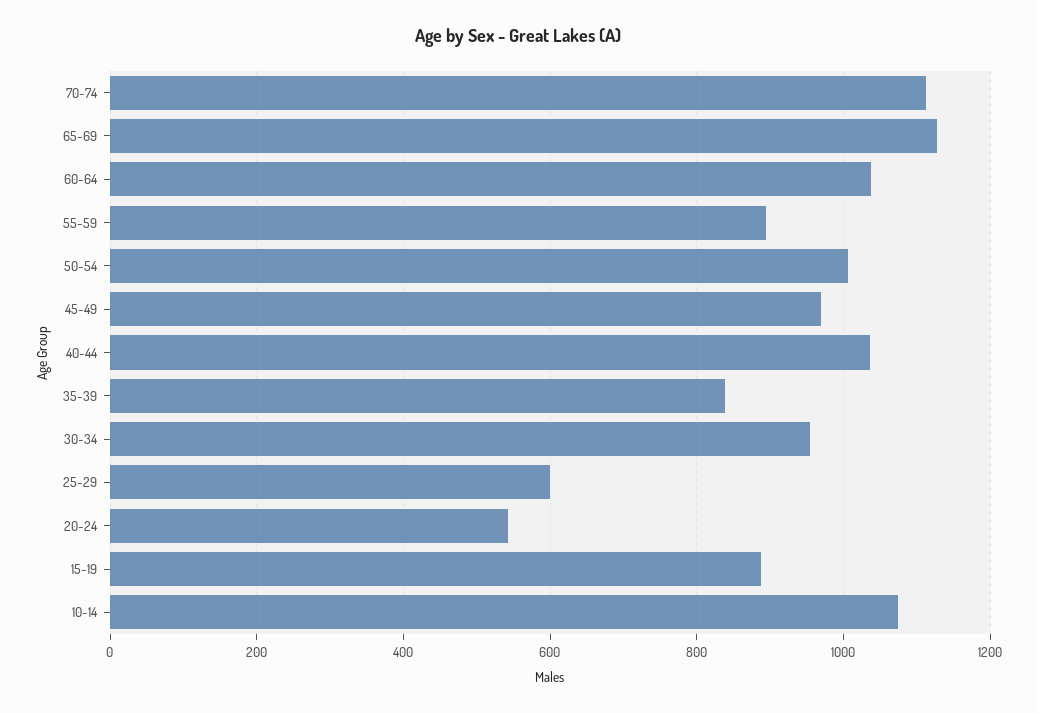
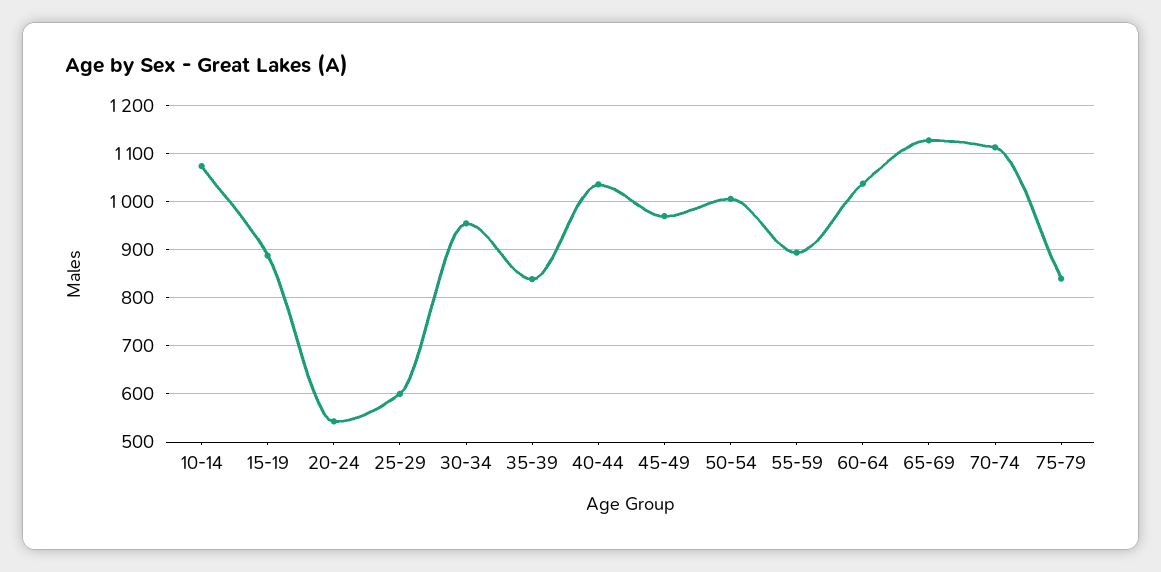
75-79: none -> 840

